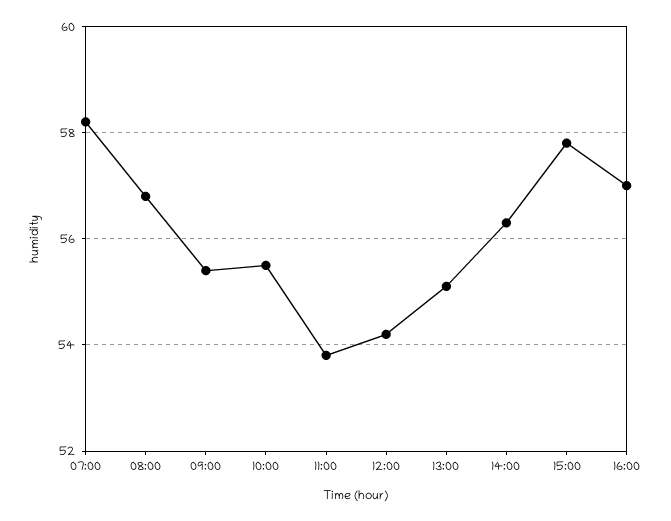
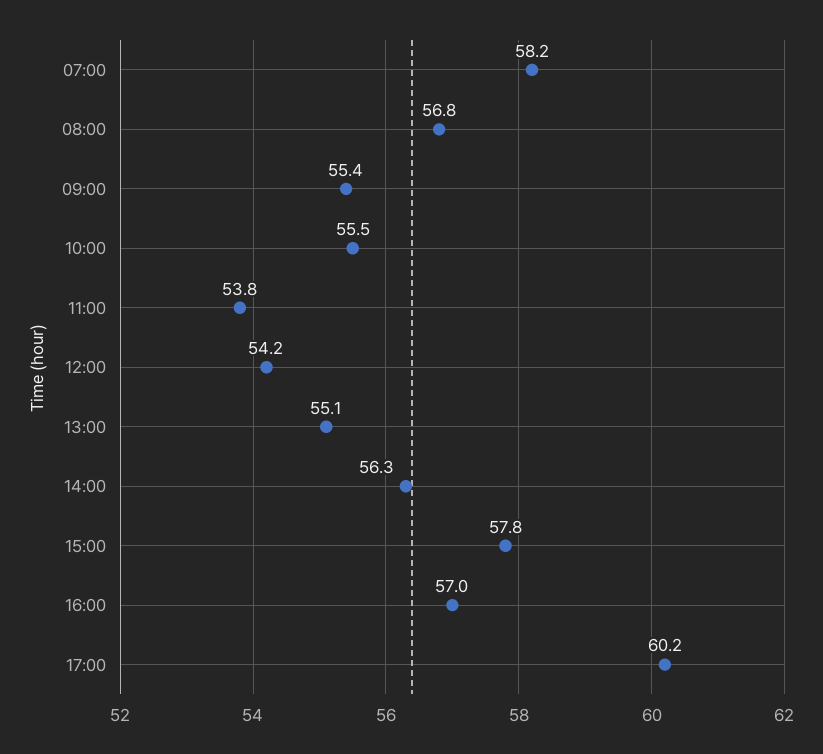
17:00: none -> 60.2

